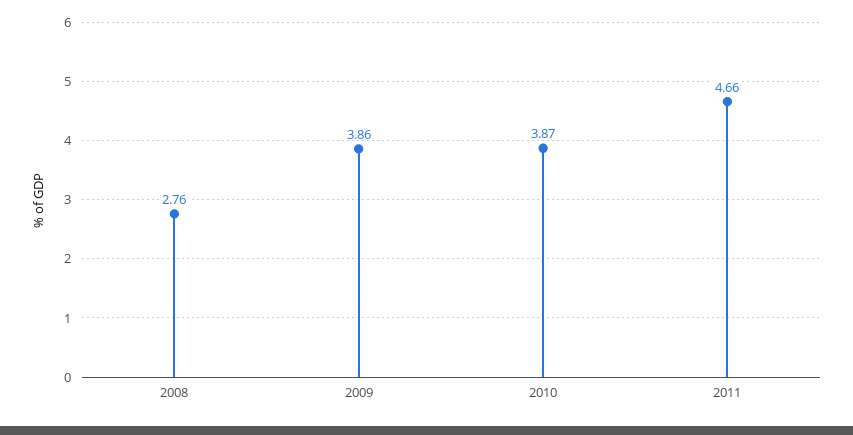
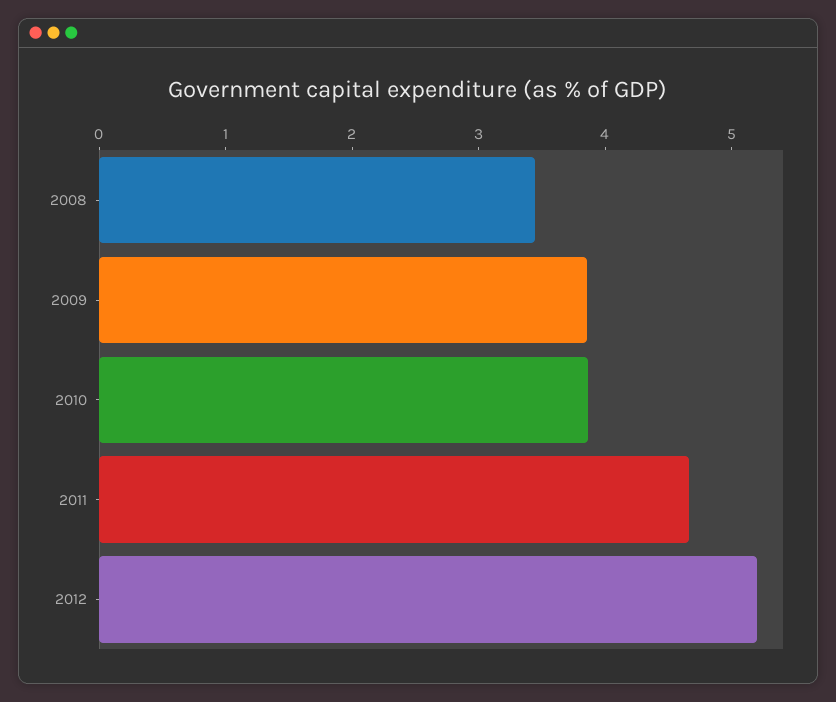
2008: 2.76 -> 3.4
2012: none -> 5.2

